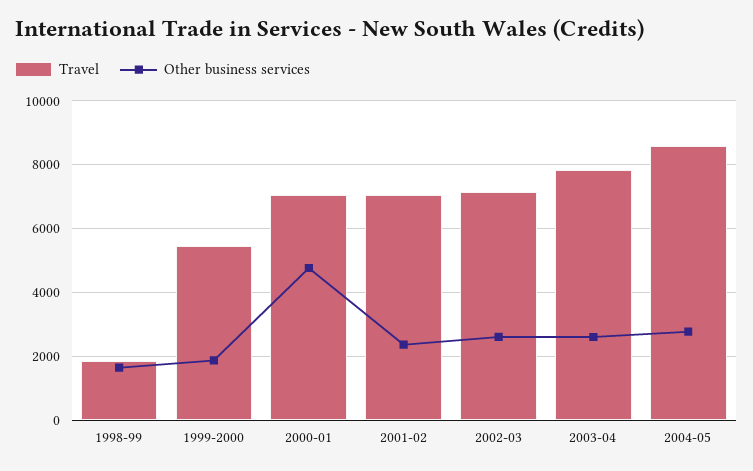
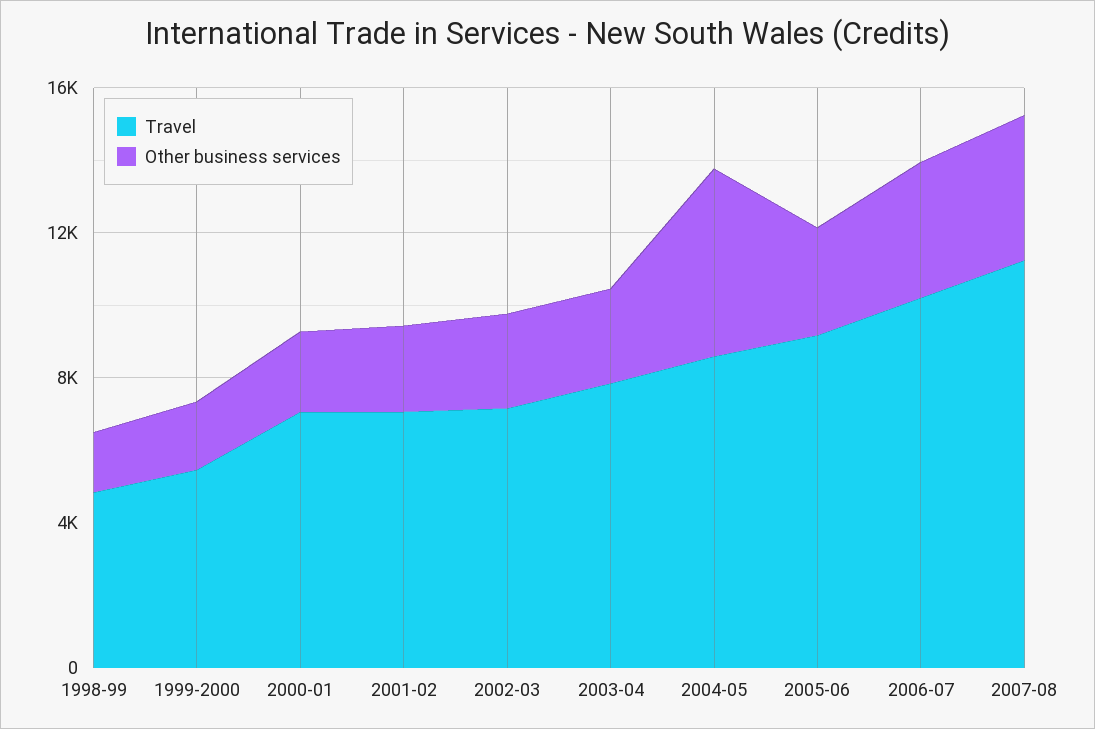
Travel, 1998-99: 1800 -> 5000
Other business services, 2000-01: 4800 -> 2000
Other business services, 2004-05: 2800 -> 5000
Travel, 2005-06: none -> 9000
Other business services, 2005-06: none -> 3000
Travel, 2006-07: none -> 10000
Other business services, 2006-07: none -> 4000
Travel, 2007-08: none -> 11000
Other business services, 2007-08: none -> 4000

